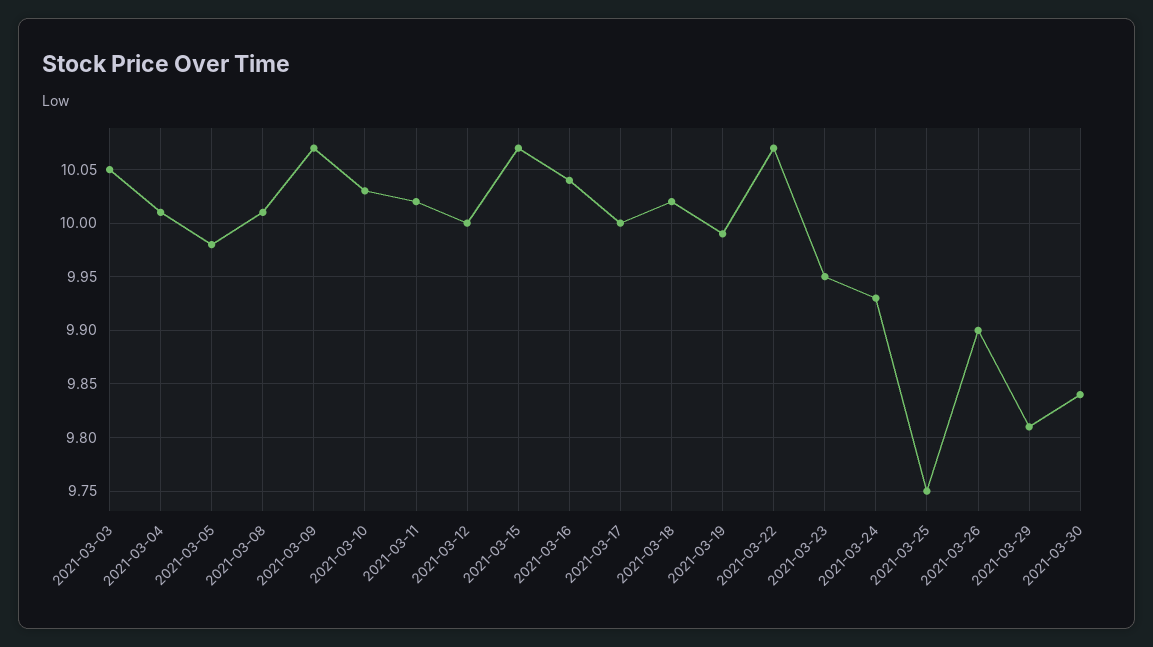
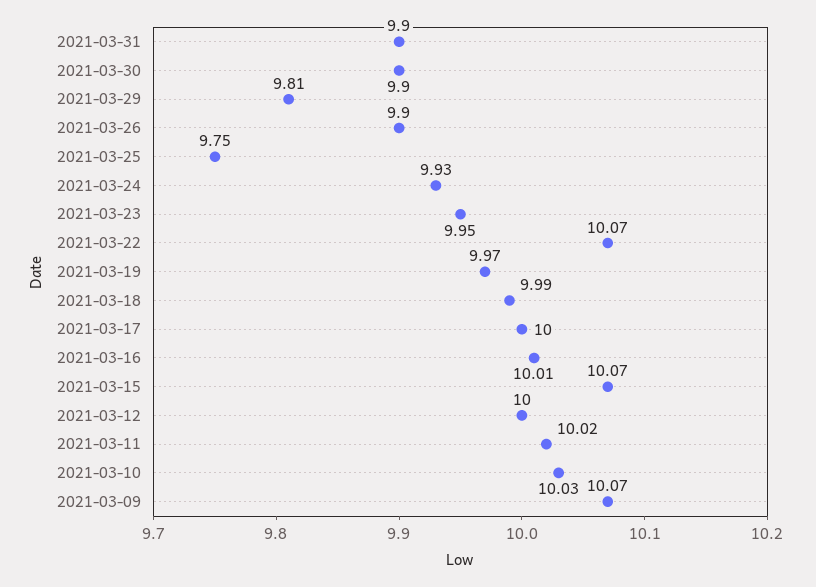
2021-03-03: 10.05 -> none
2021-03-04: 10.01 -> none
2021-03-05: 9.98 -> none
2021-03-08: 10.01 -> none
2021-03-16: 10.04 -> 10.01
2021-03-18: 10.02 -> 9.99
2021-03-19: 9.99 -> 9.97
2021-03-30: 9.84 -> 9.9
2021-03-31: none -> 9.9

